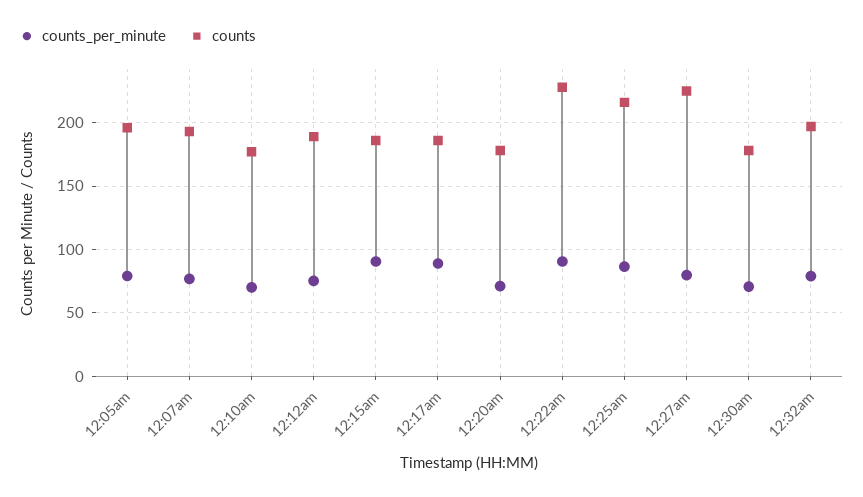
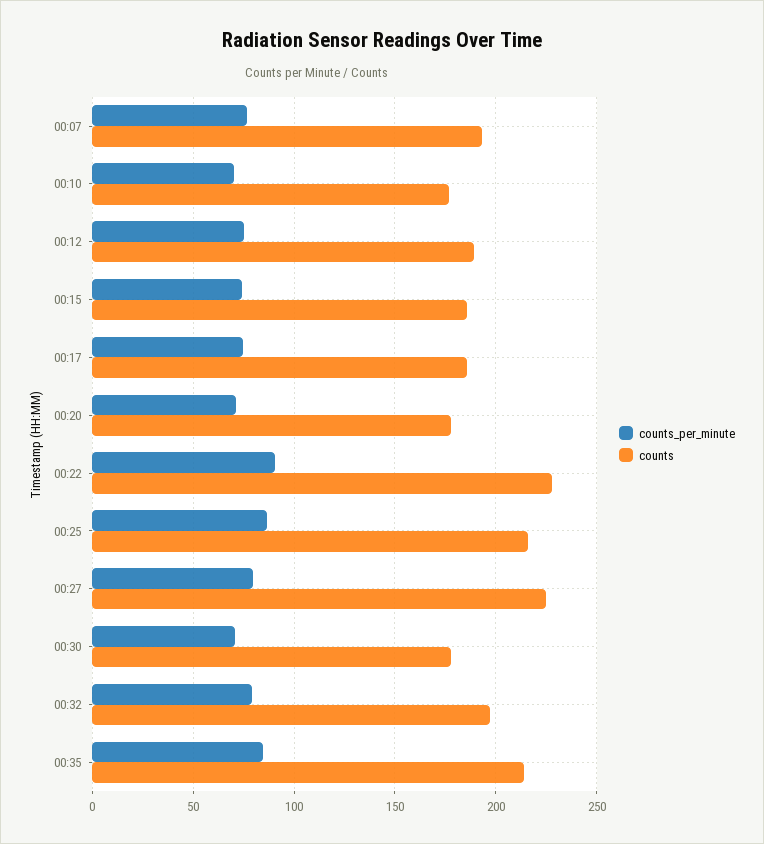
counts_per_minute, 12:05am: 80 -> none
counts, 12:05am: 195 -> none
counts_per_minute, 12:15am: 90 -> 75
counts_per_minute, 12:17am: 90 -> 75
counts_per_minute, 00:35: none -> 85
counts, 00:35: none -> 215

